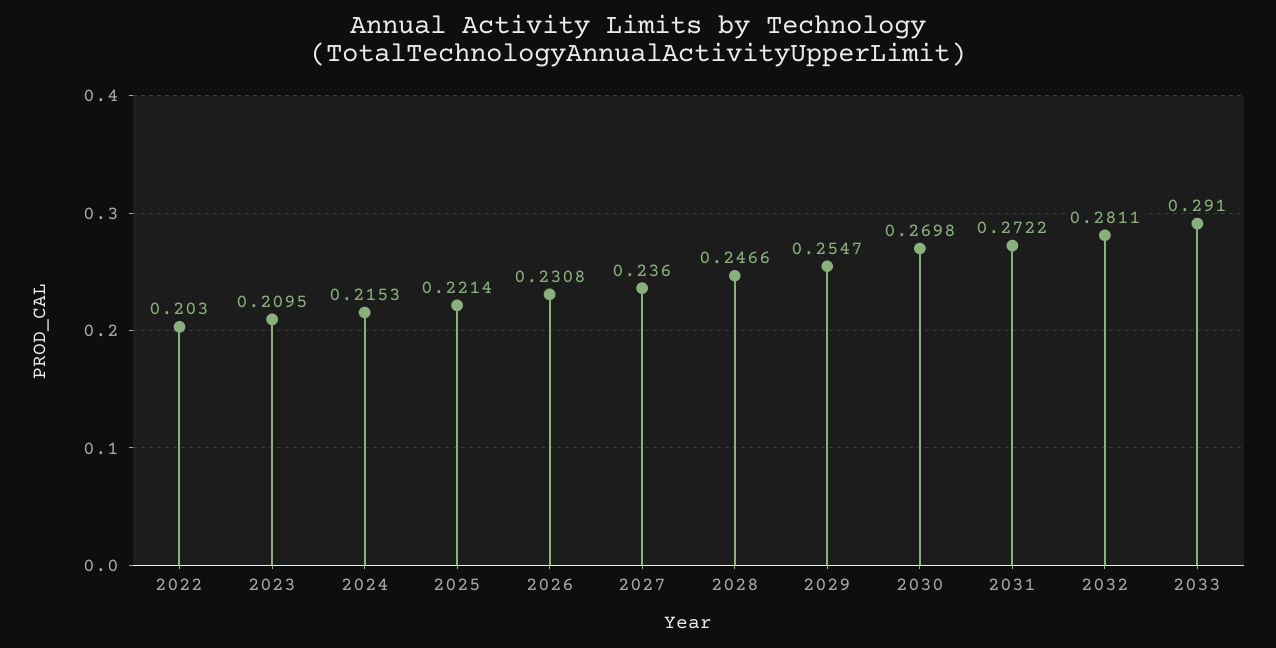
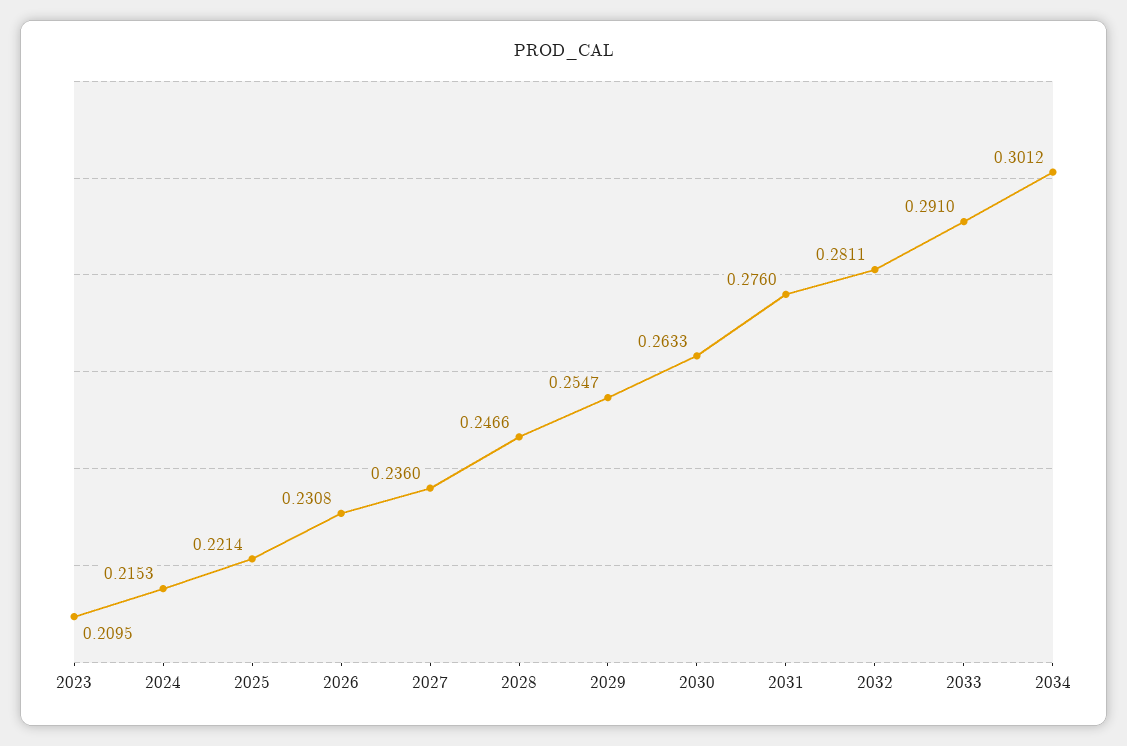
2022: 0.203 -> none
2030: 0.2698 -> 0.2633
2031: 0.2722 -> 0.276
2034: none -> 0.3012

